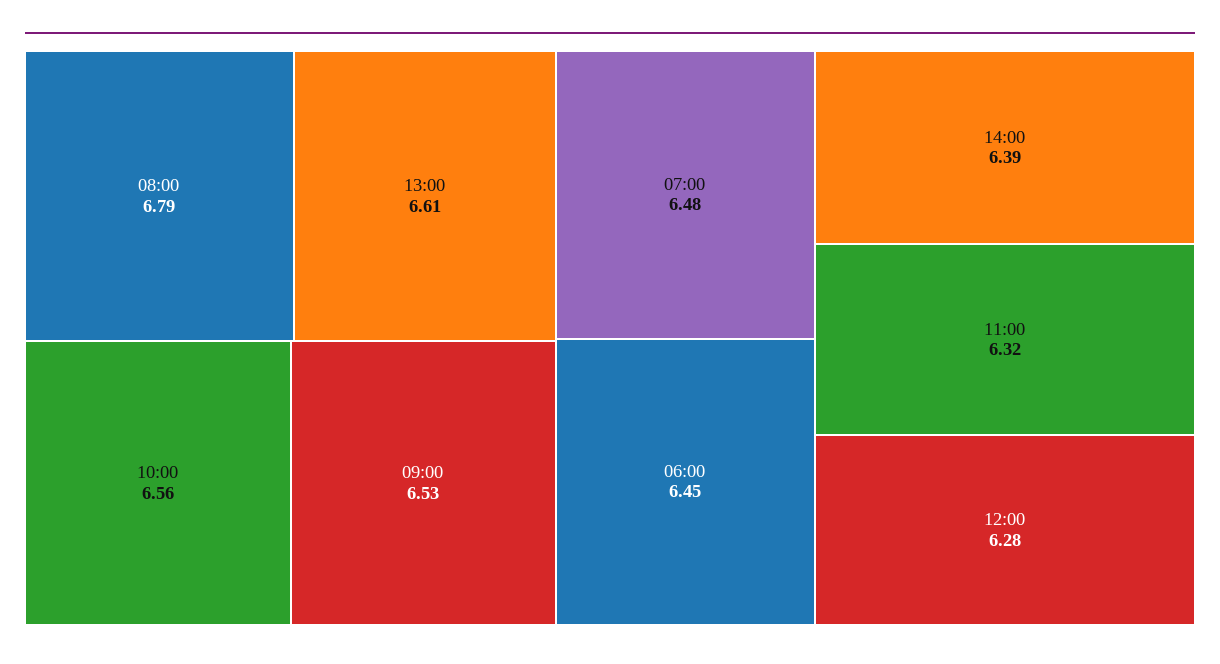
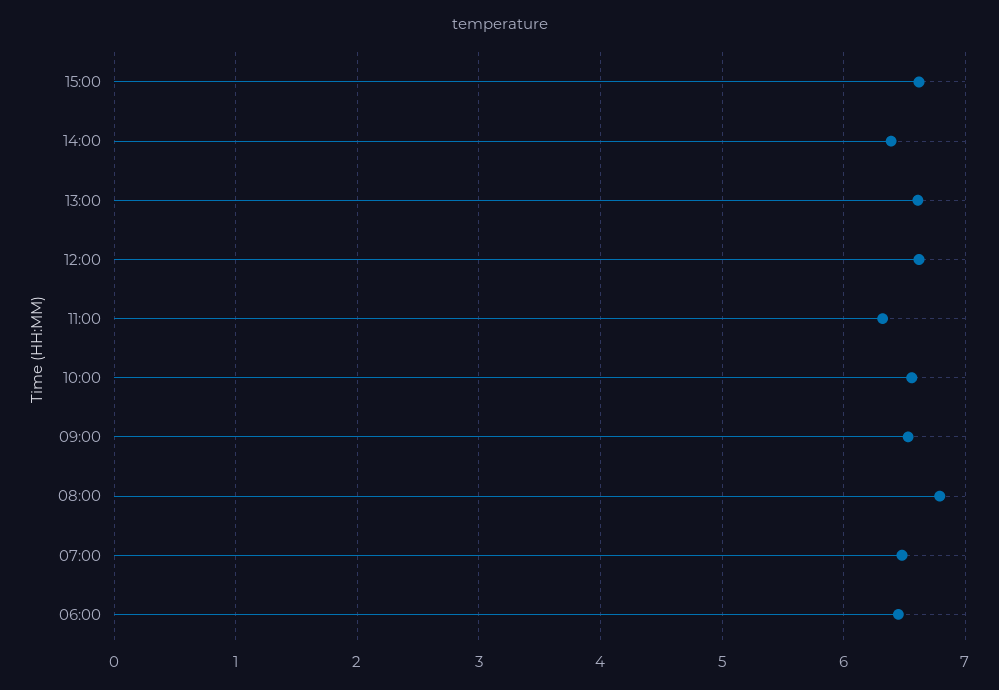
12:00: 6.28 -> 6.6
15:00: none -> 6.6

